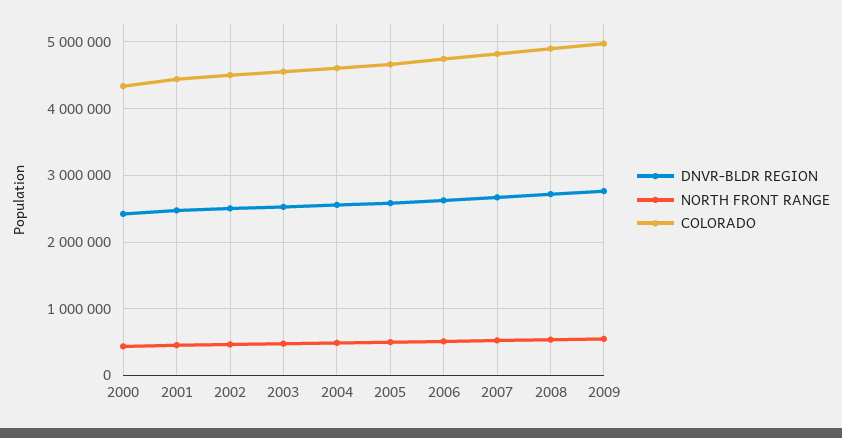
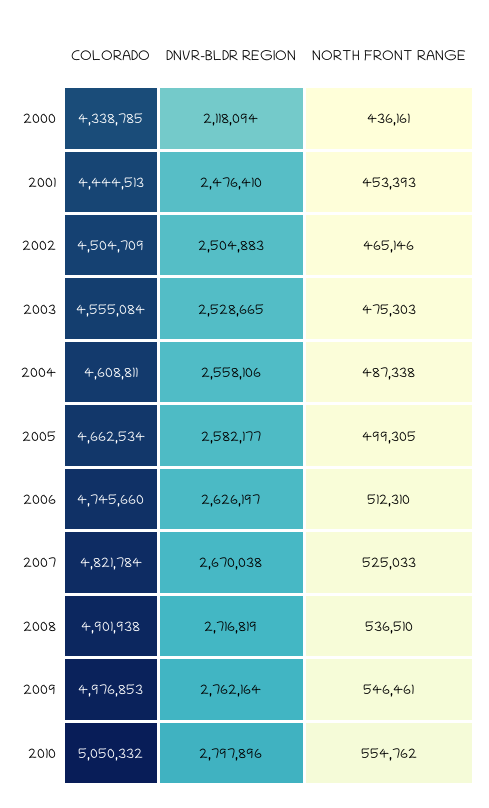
DNVR-BLDR REGION, 2000: 2400000 -> 2118094
COLORADO, 2010: none -> 5050332
DNVR-BLDR REGION, 2010: none -> 2797896
NORTH FRONT RANGE, 2010: none -> 554762

